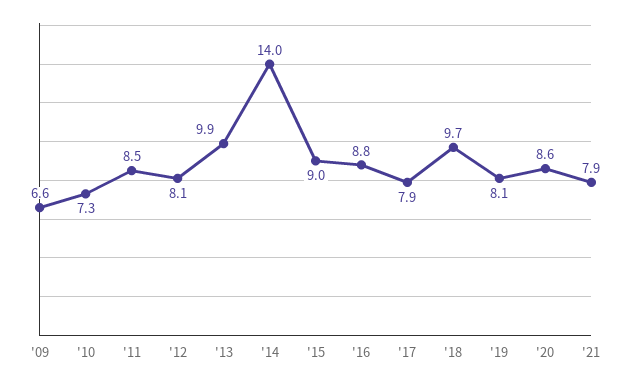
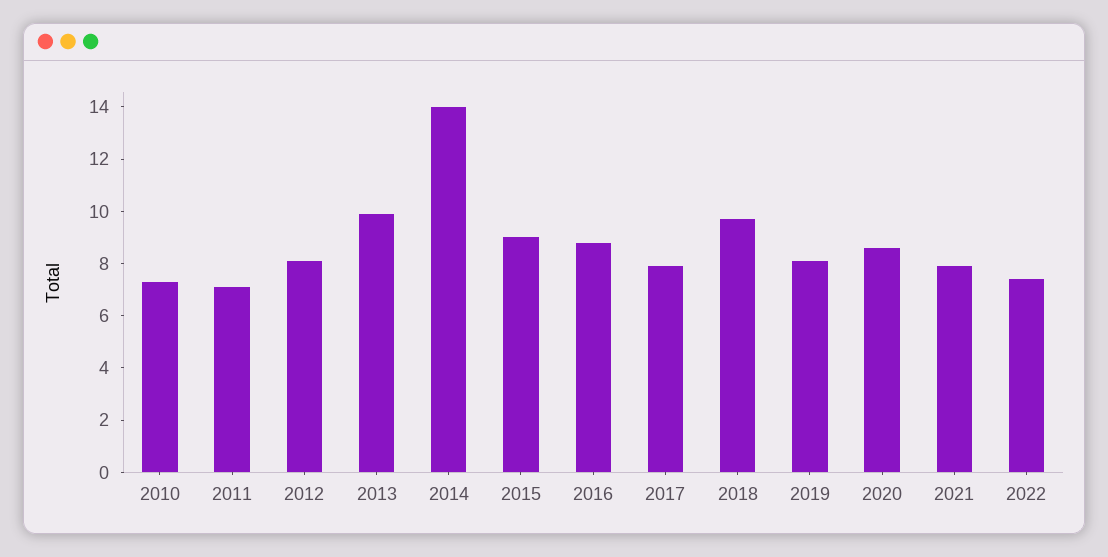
'09: 6.6 -> none
'11: 8.5 -> 7
2022: none -> 7.5

